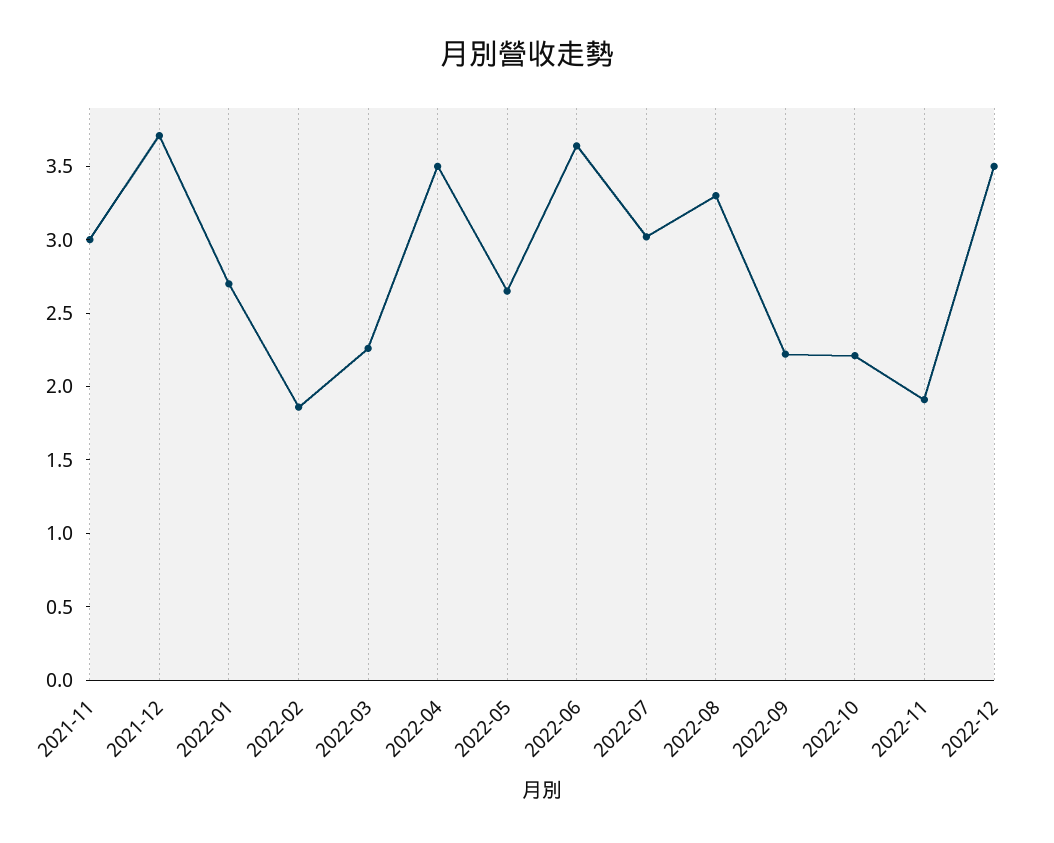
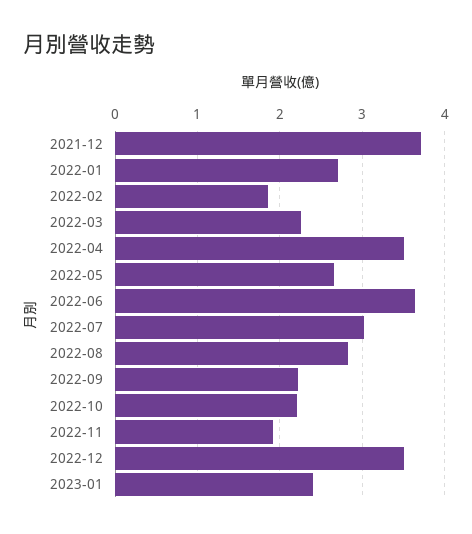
2021-11: 3 -> none
2022-08: 3.3 -> 2.8
2023-01: none -> 2.4

